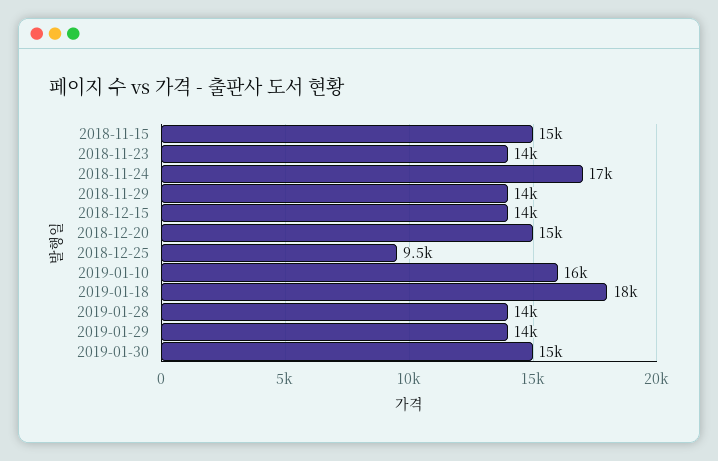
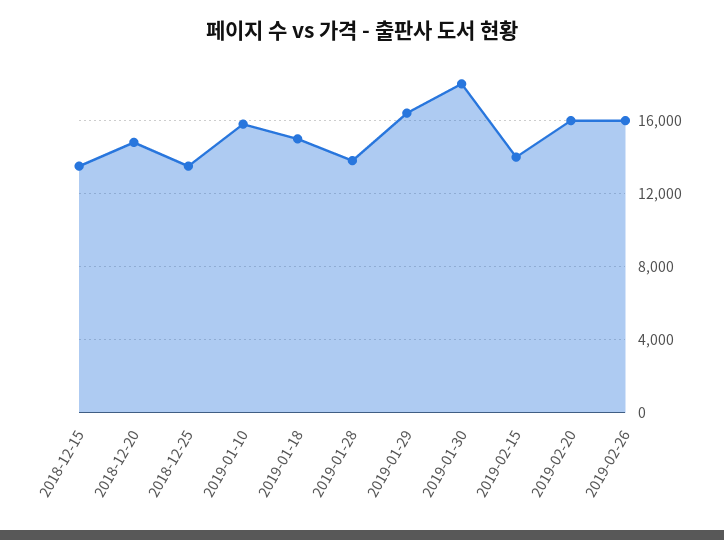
2018-11-15: 15000 -> none
2018-11-23: 14000 -> none
2018-11-24: 17000 -> none
2018-11-29: 14000 -> none
2018-12-25: 9500 -> 13500
2019-01-18: 18000 -> 15000
2019-01-29: 14000 -> 16500
2019-01-30: 15000 -> 18000
2019-02-15: none -> 14000
2019-02-20: none -> 16000
2019-02-26: none -> 16000

